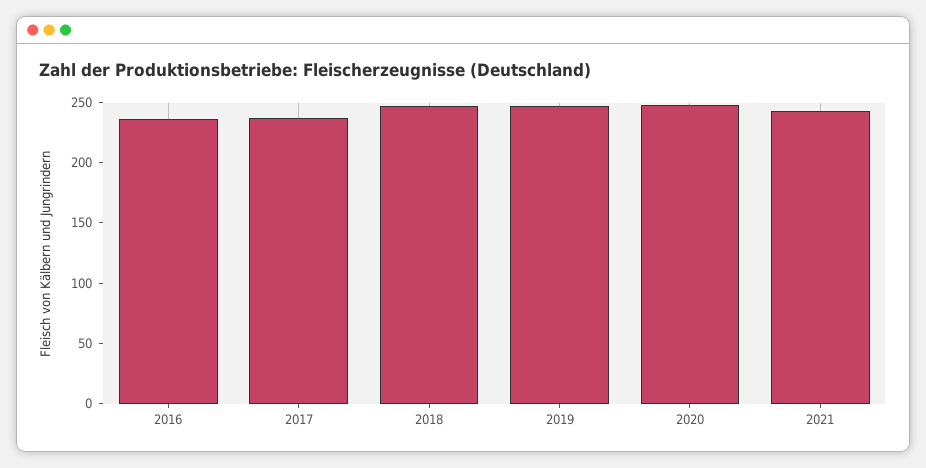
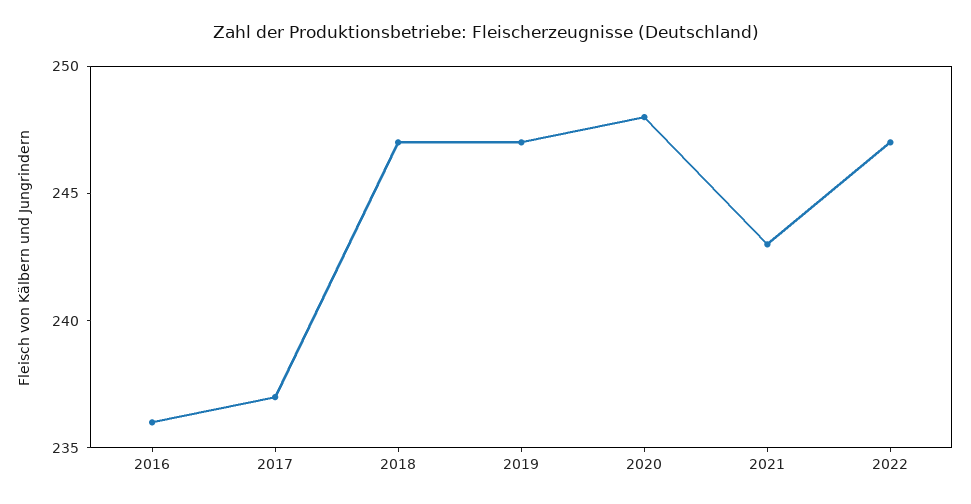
2022: none -> 247

